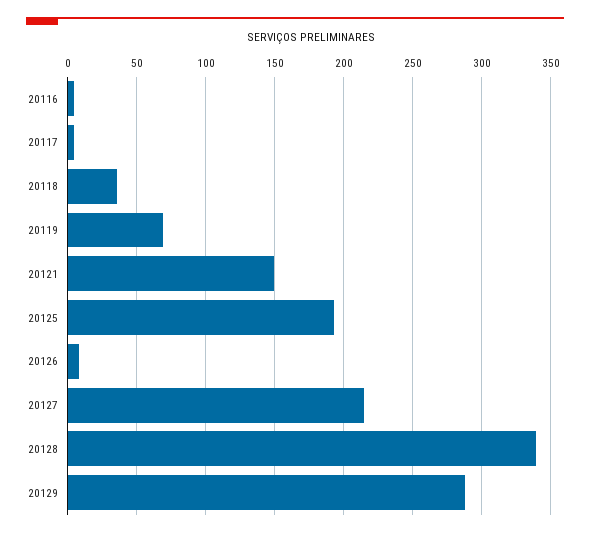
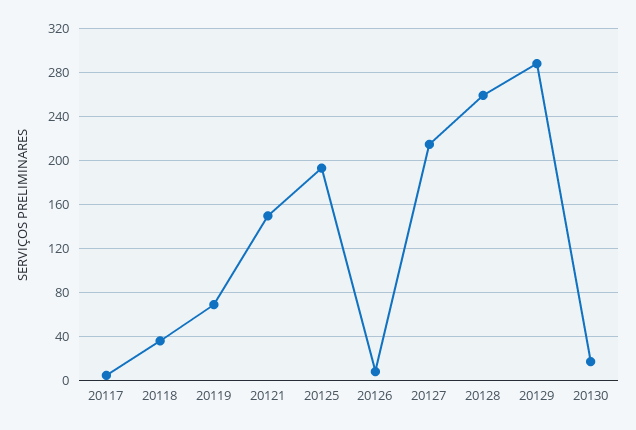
20116: 5 -> none
20128: 340 -> 260
20130: none -> 20

